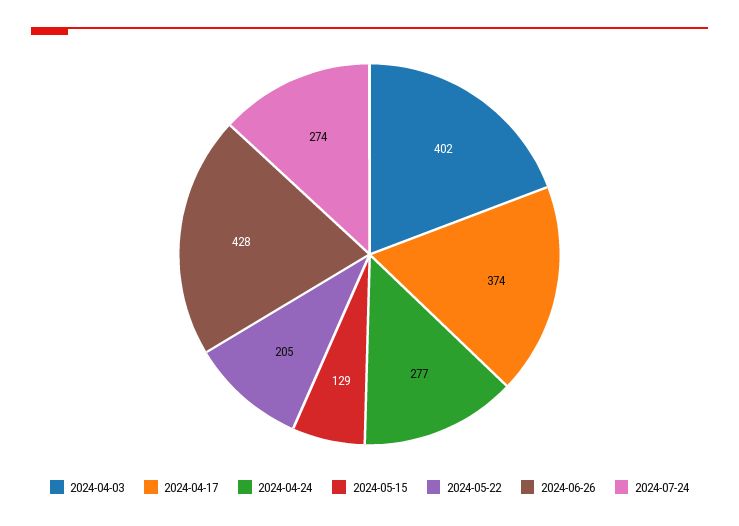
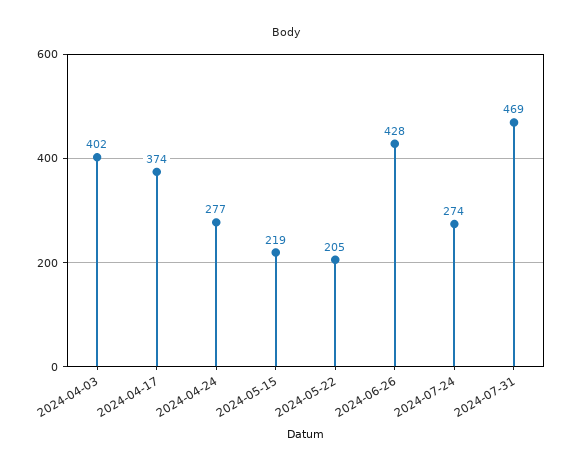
2024-05-15: 129 -> 219
2024-07-31: none -> 469

